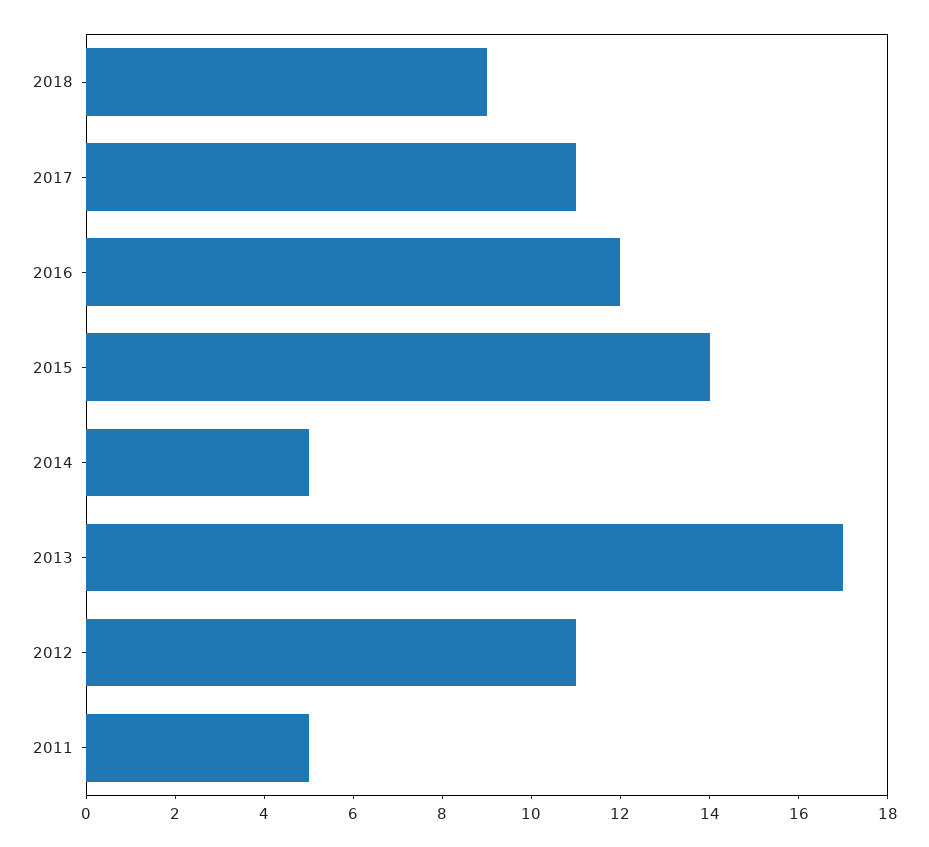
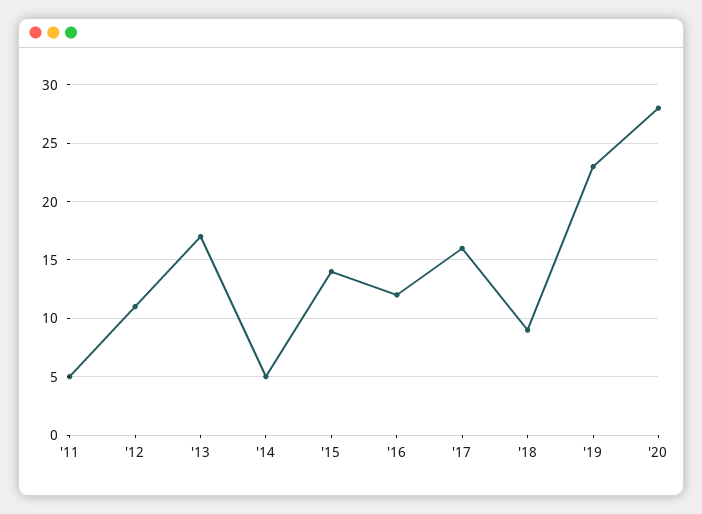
2017: 11 -> 16
'19: none -> 23
'20: none -> 28

